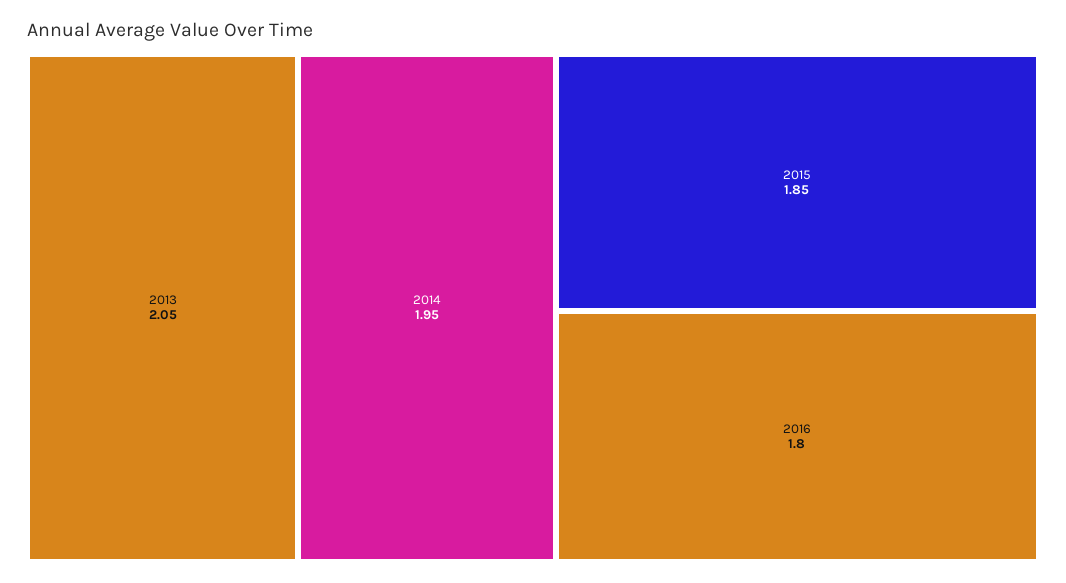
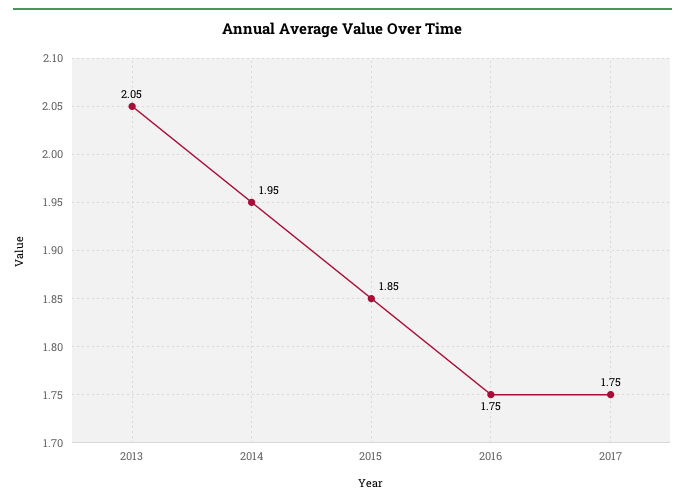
2016: 1.8 -> 1.75
2017: none -> 1.75

